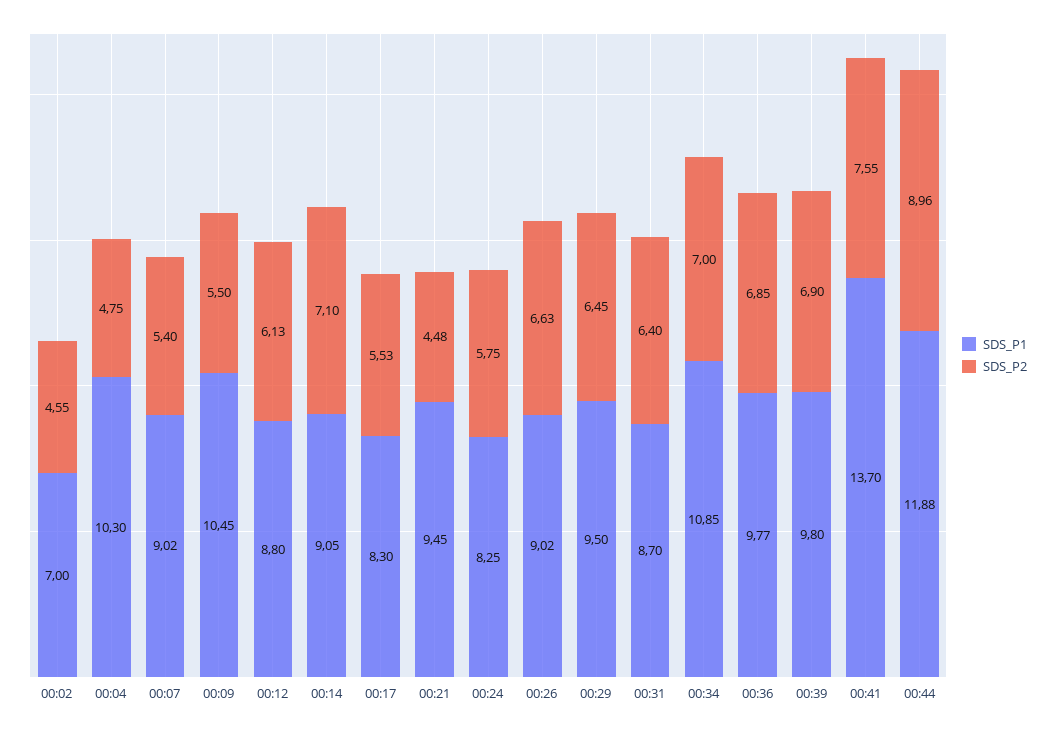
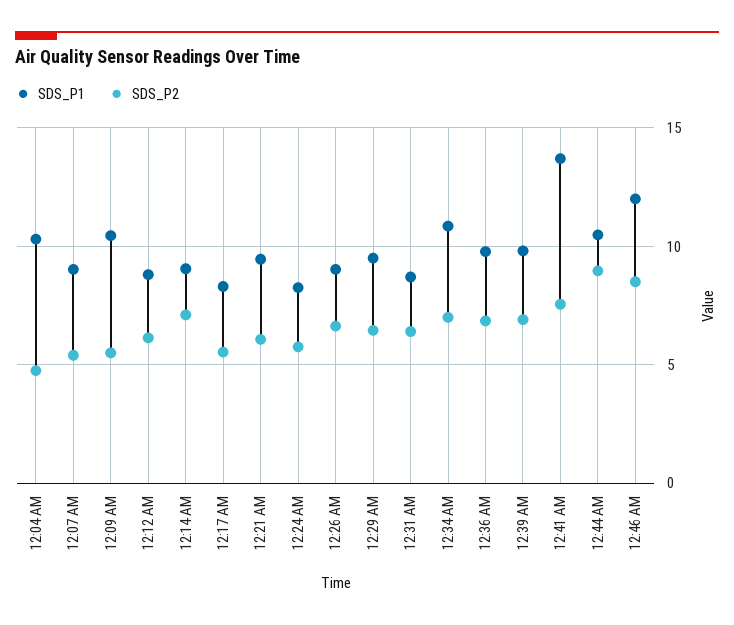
SDS_P1, 00:02: 7 -> none
SDS_P2, 00:02: 4.55 -> none
SDS_P2, 00:21: 4.48 -> 6
SDS_P1, 00:44: 11.88 -> 10.5
SDS_P1, 12:46 AM: none -> 12
SDS_P2, 12:46 AM: none -> 8.5

